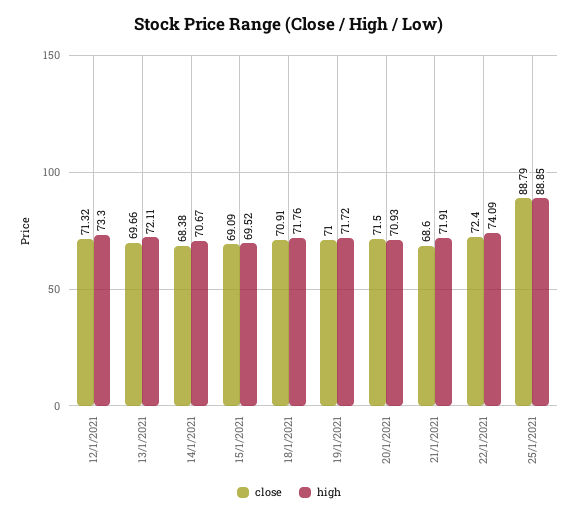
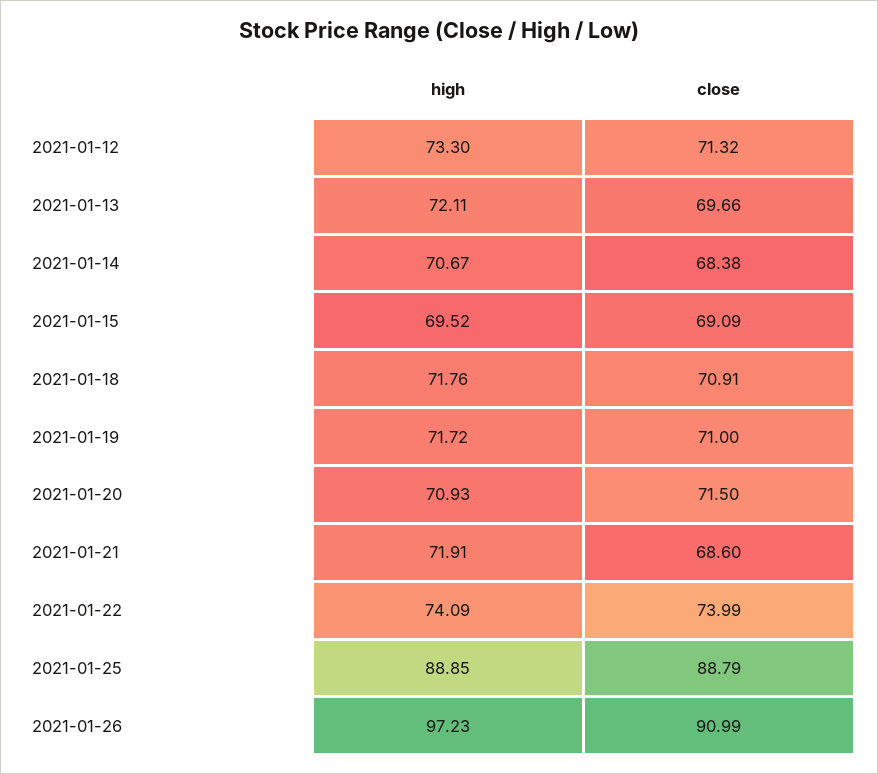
close, 22/1/2021: 72.4 -> 73.99
high, 2021-01-26: none -> 97.23
close, 2021-01-26: none -> 90.99

